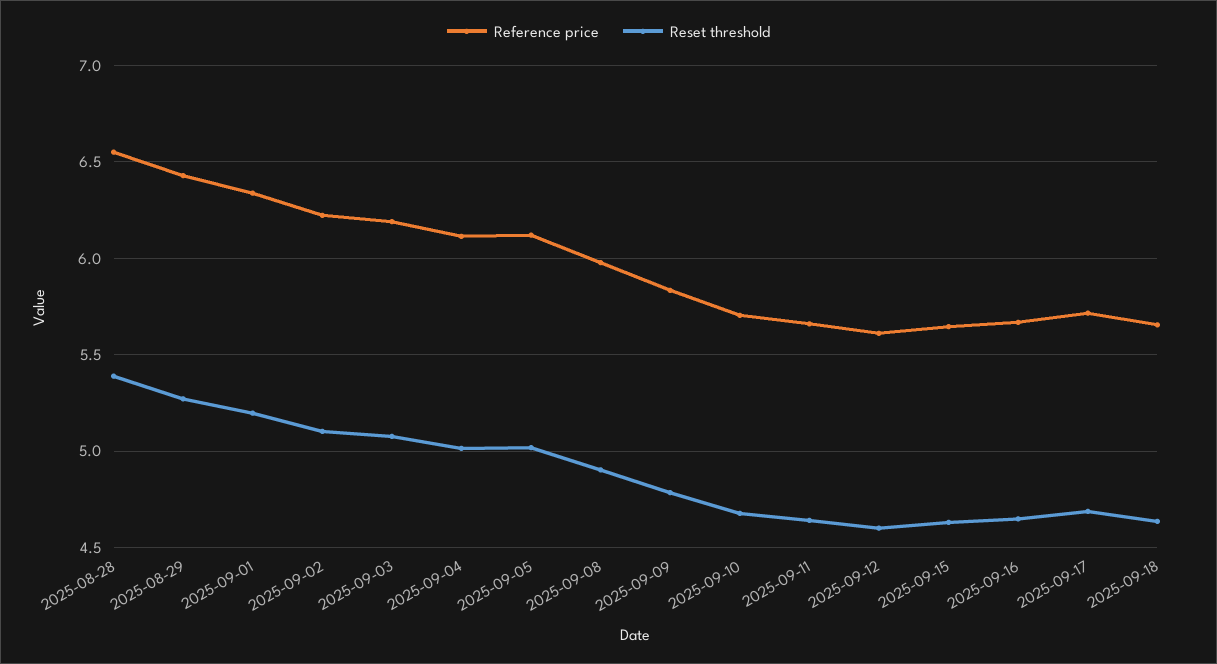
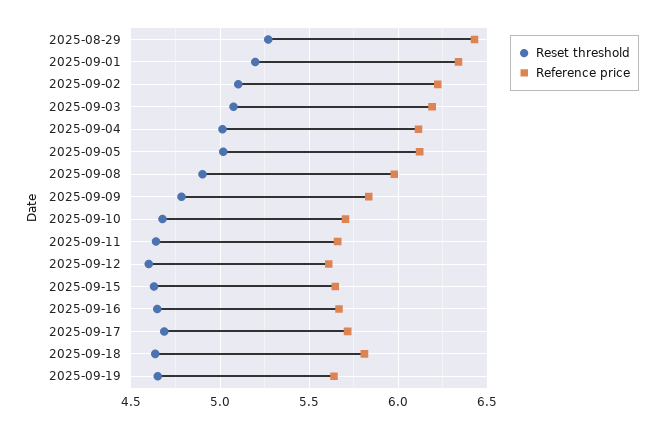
Reference price, 2025-08-28: 6.55 -> none
Reset threshold, 2025-08-28: 5.4 -> none
Reference price, 2025-09-18: 5.65 -> 5.8
Reset threshold, 2025-09-19: none -> 4.65
Reference price, 2025-09-19: none -> 5.65

